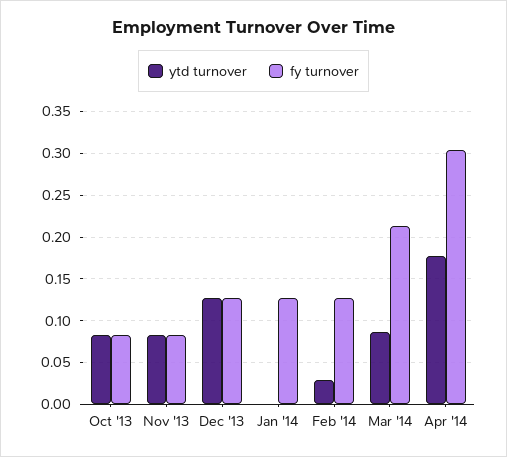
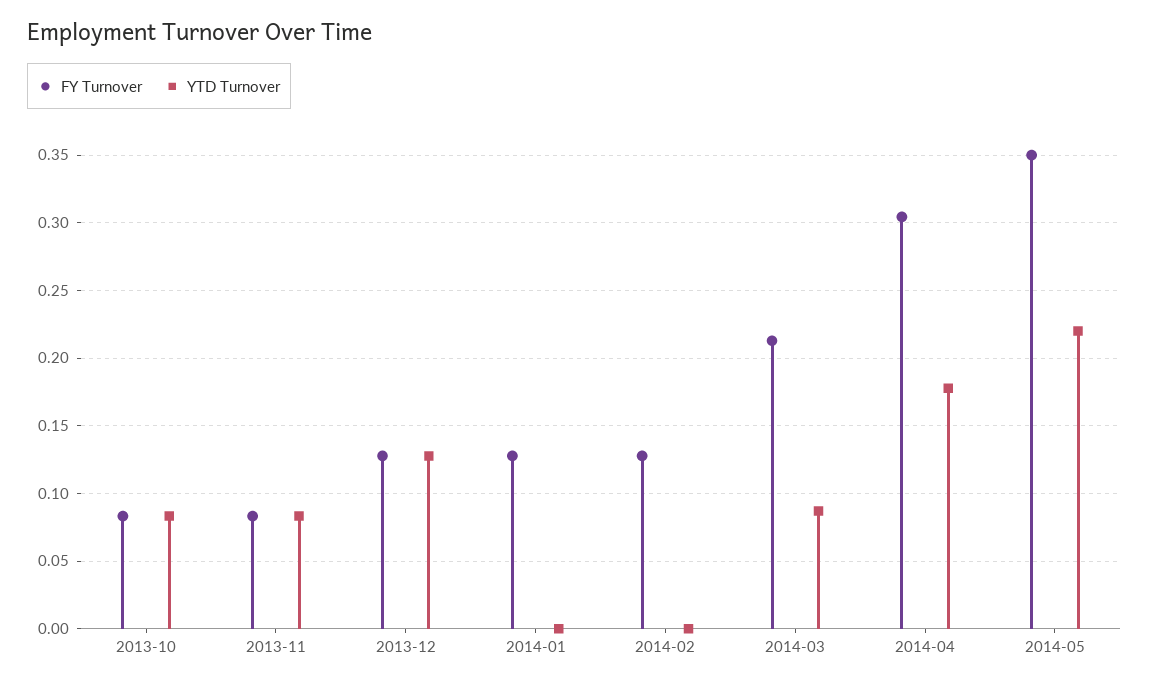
ytd turnover, Feb '14: 0.03 -> 0
fy turnover, 2014-05: none -> 0.35
ytd turnover, 2014-05: none -> 0.22

